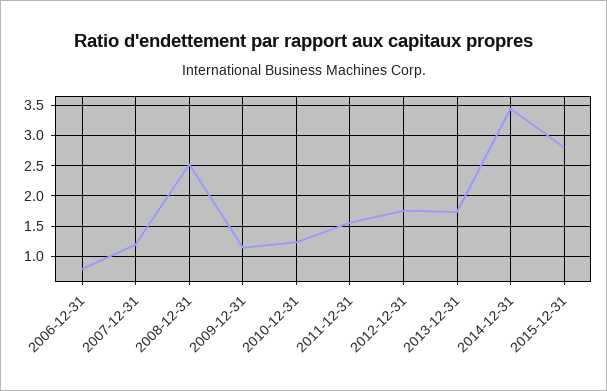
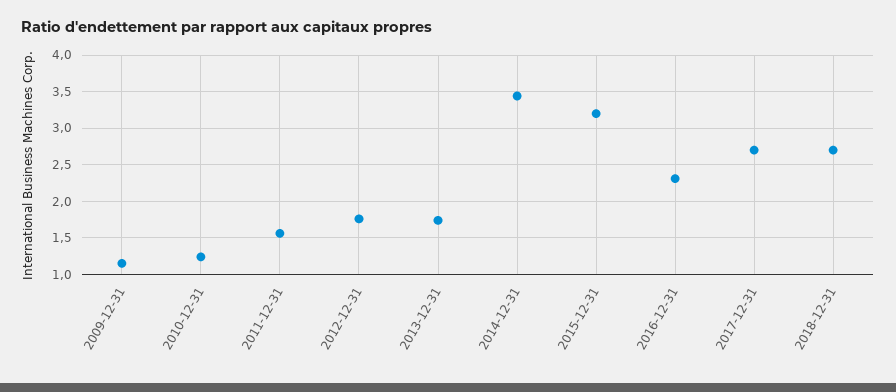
2006-12-31: 0.8 -> none
2007-12-31: 1.2 -> none
2008-12-31: 2.5 -> none
2015-12-31: 2.8 -> 3.2
2016-12-31: none -> 2.3
2017-12-31: none -> 2.7
2018-12-31: none -> 2.7

